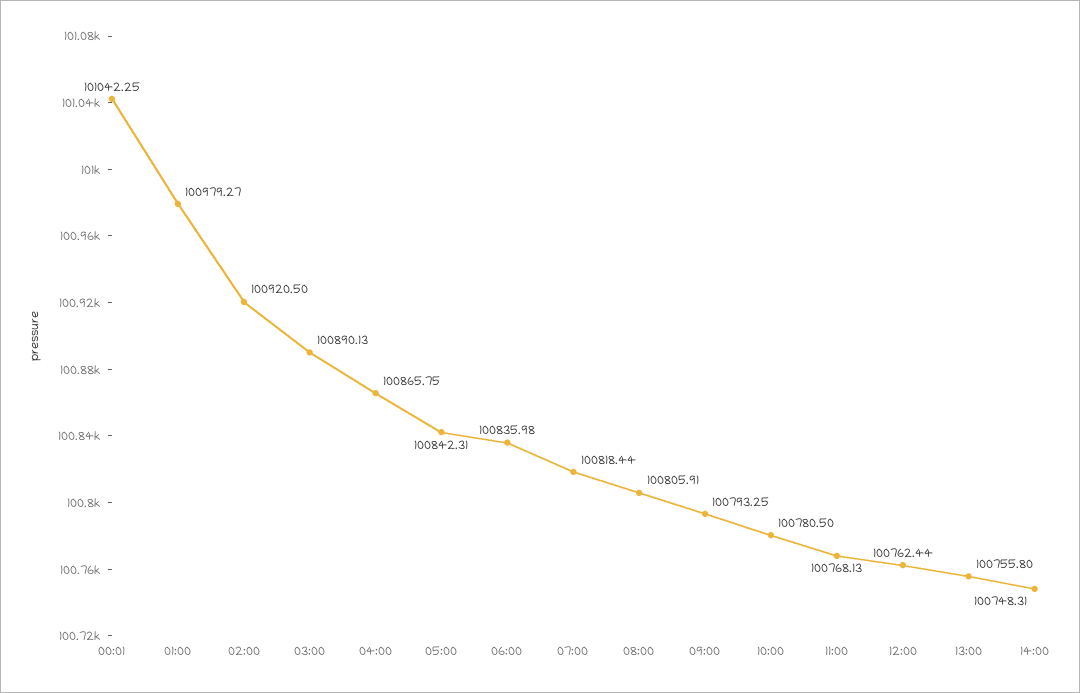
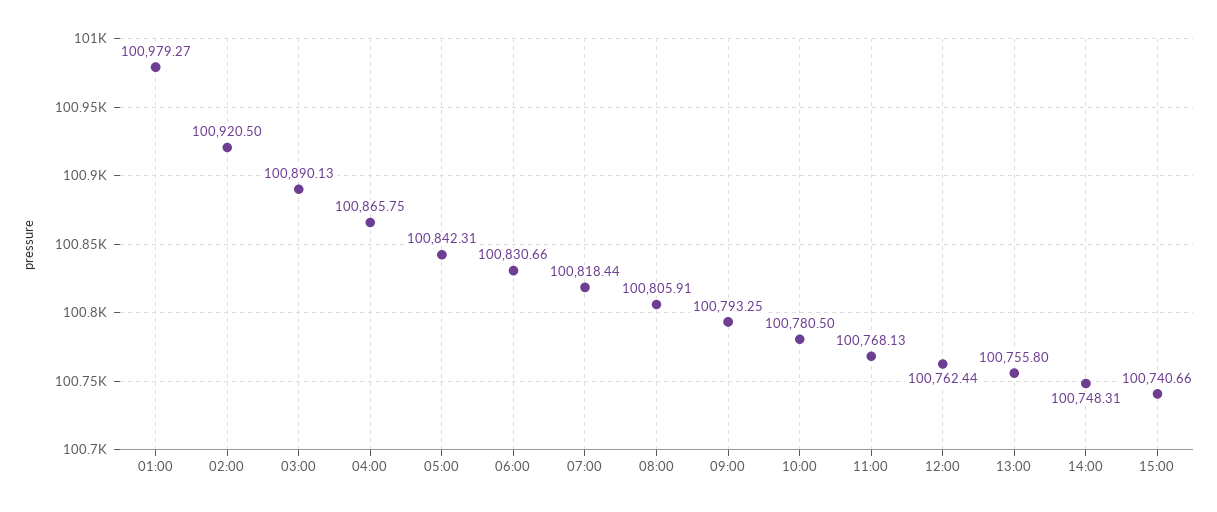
00:01: 101042.25 -> none
06:00: 100835.98 -> 100830.66
15:00: none -> 100740.66

